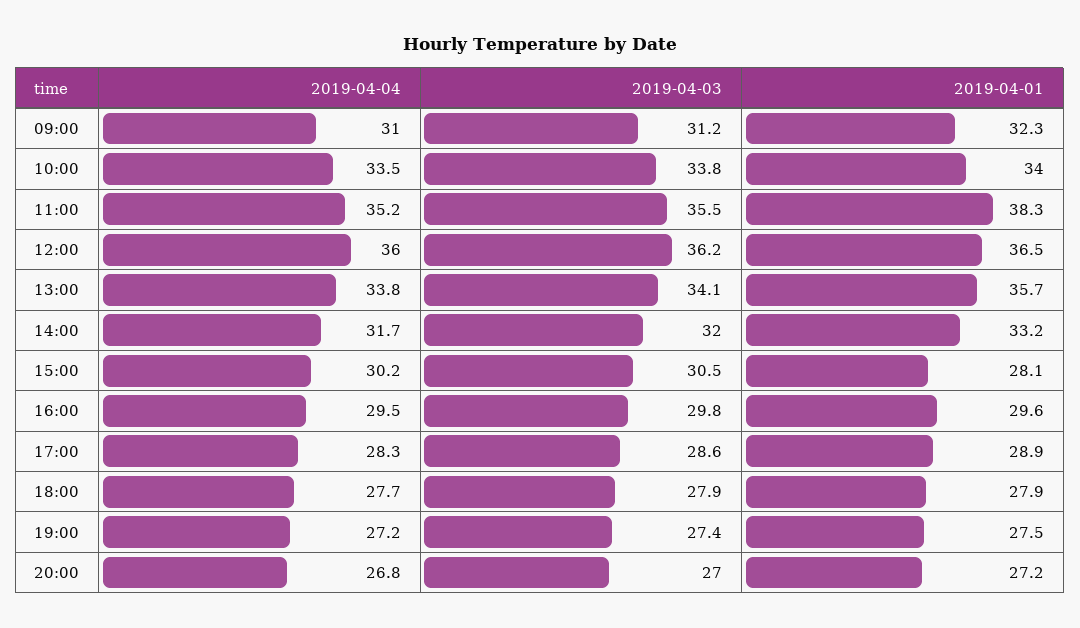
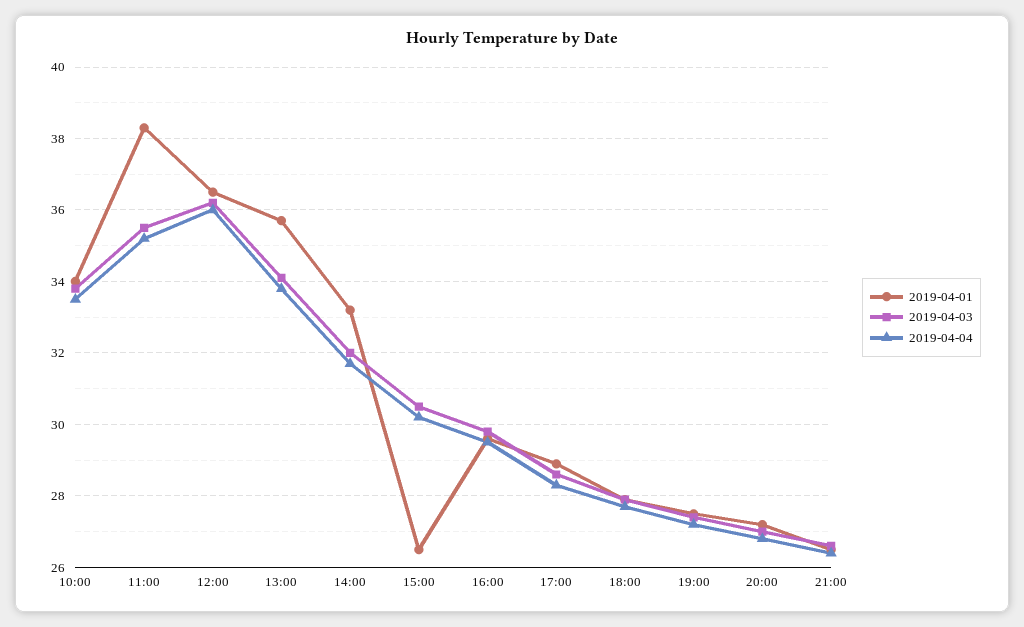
2019-04-04, 09:00: 31 -> none
2019-04-03, 09:00: 31.2 -> none
2019-04-01, 09:00: 32.3 -> none
2019-04-01, 15:00: 28.1 -> 26.5
2019-04-01, 21:00: none -> 26.5
2019-04-03, 21:00: none -> 26.5
2019-04-04, 21:00: none -> 26.5

